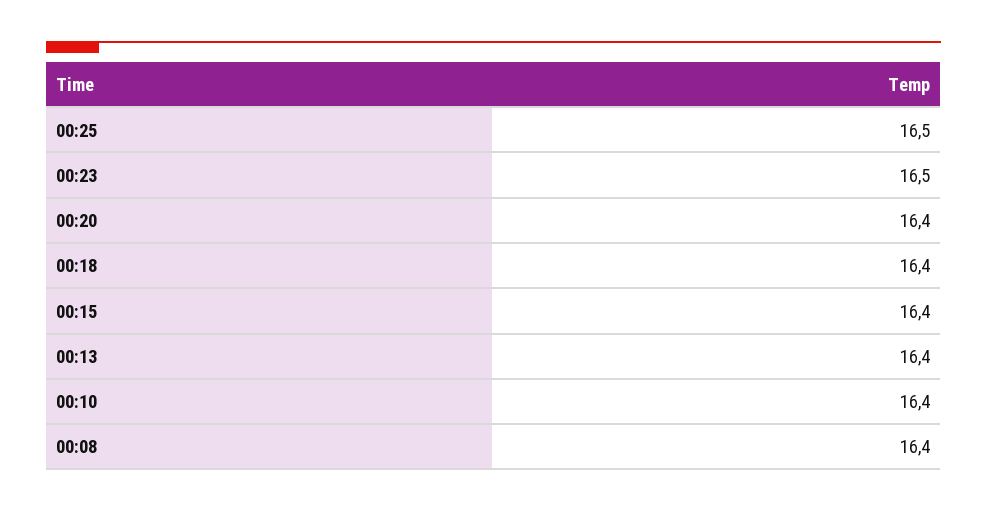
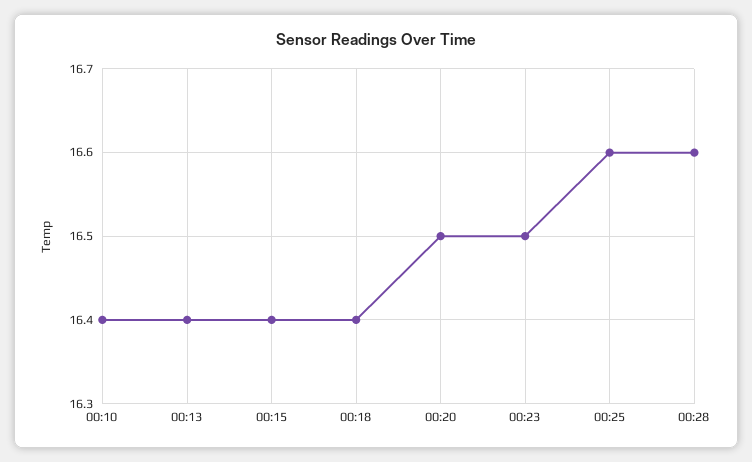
00:25: 16.5 -> 16.6
00:20: 16.4 -> 16.5
00:08: 16.4 -> none
00:28: none -> 16.6

